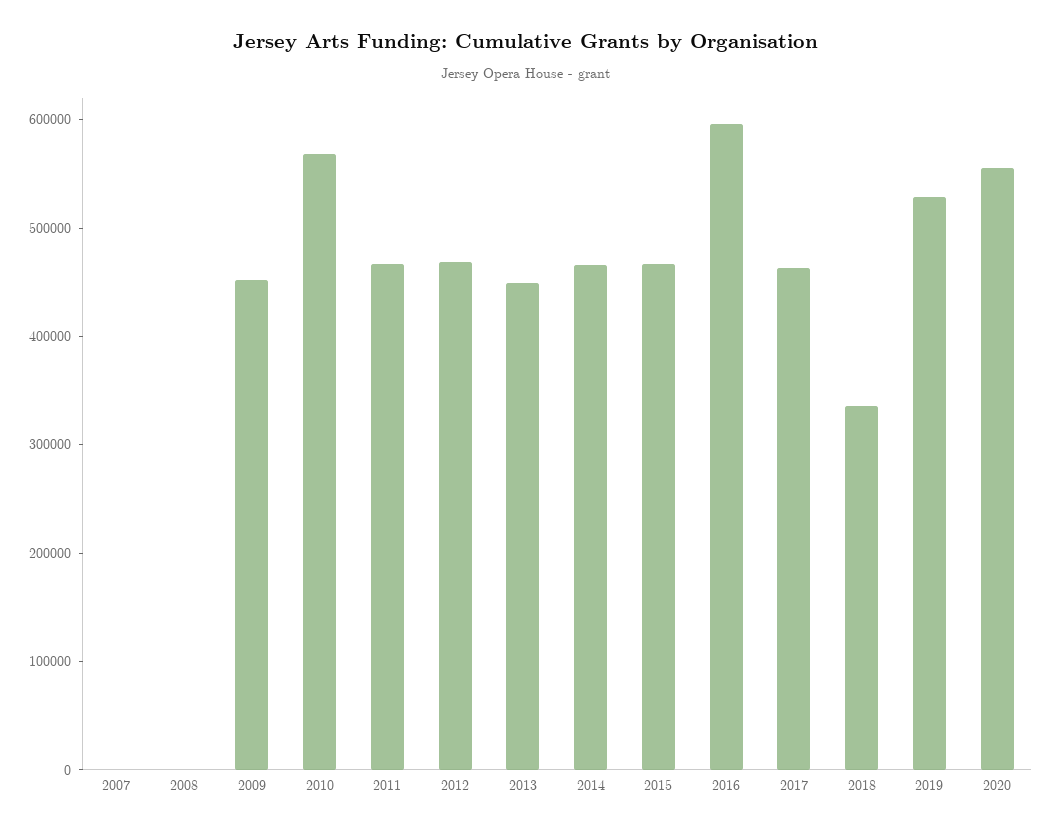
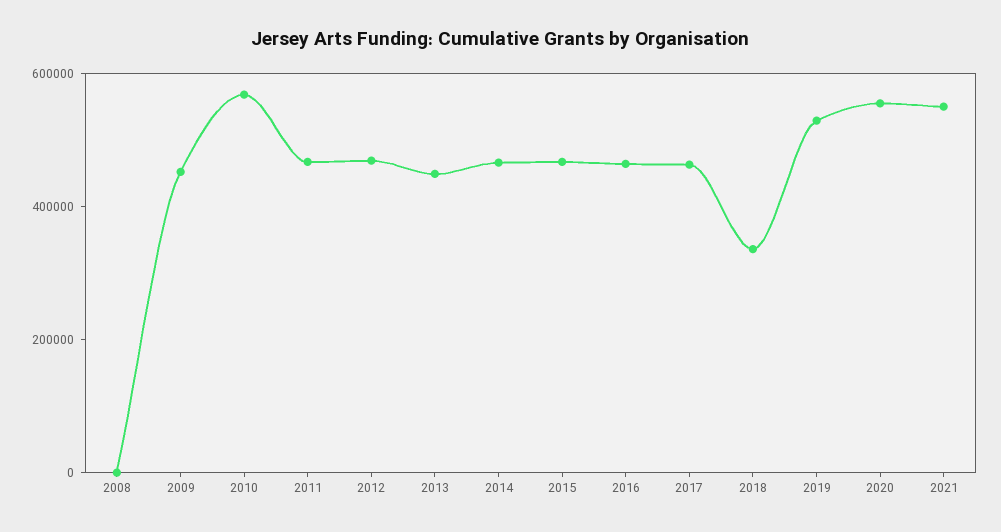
2007: 0 -> none
2016: 600000 -> 450000
2021: none -> 550000

